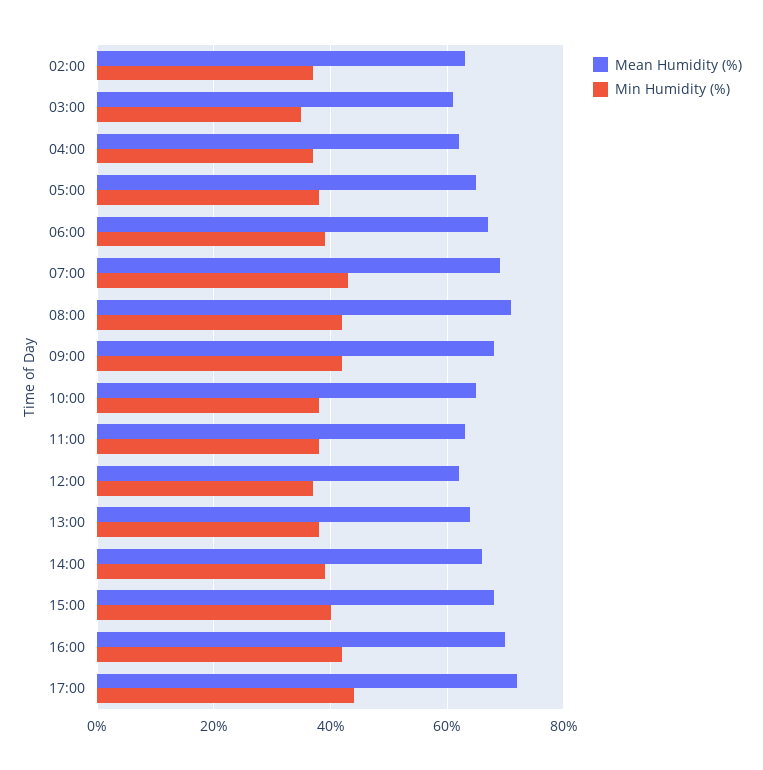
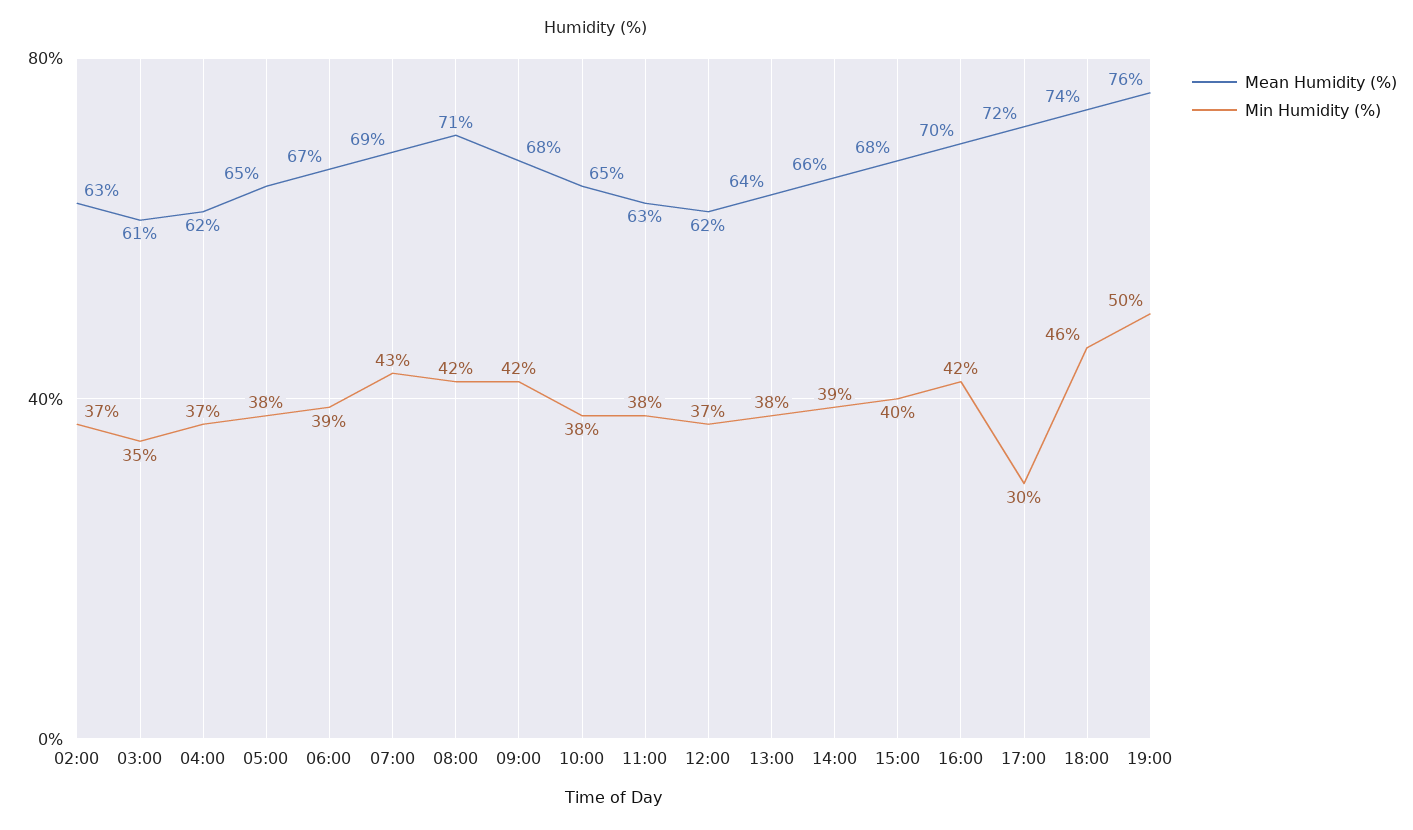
Min Humidity (%), 17:00: 45 -> 30
Mean Humidity (%), 18:00: none -> 74
Min Humidity (%), 18:00: none -> 46
Mean Humidity (%), 19:00: none -> 76
Min Humidity (%), 19:00: none -> 50

